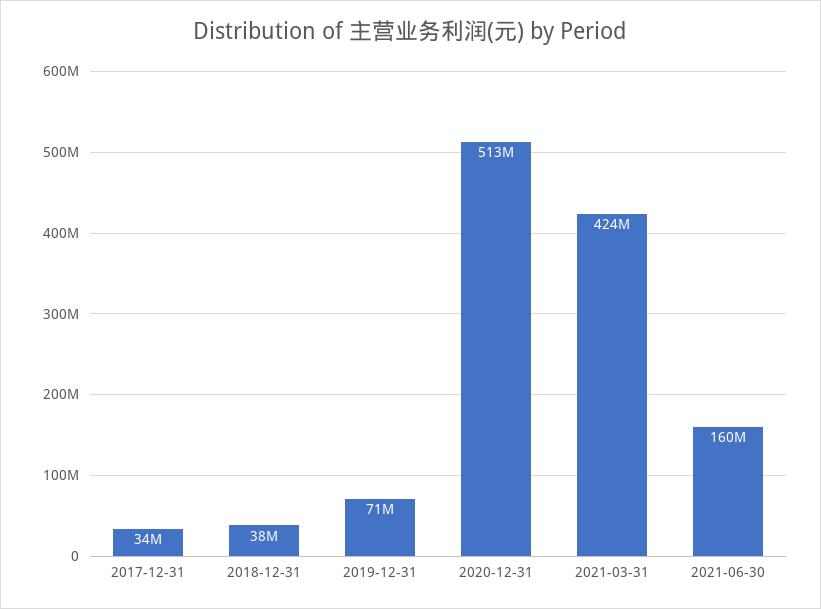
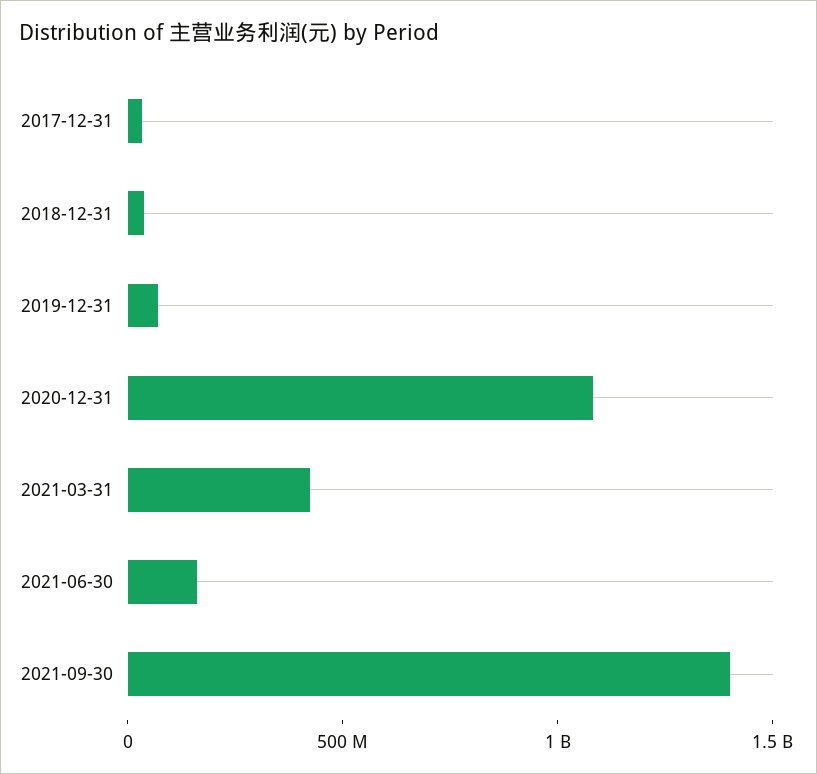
2020-12-31: 513000000 -> 1100000000
2021-09-30: none -> 1400000000

